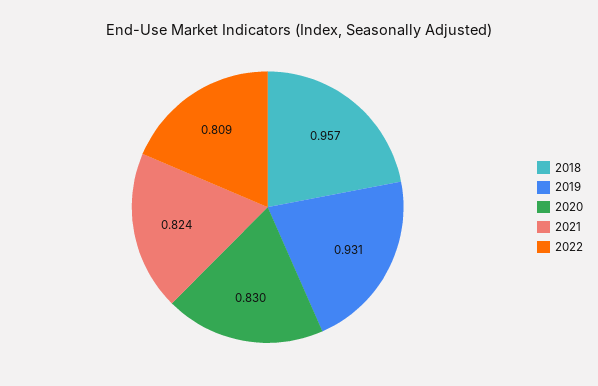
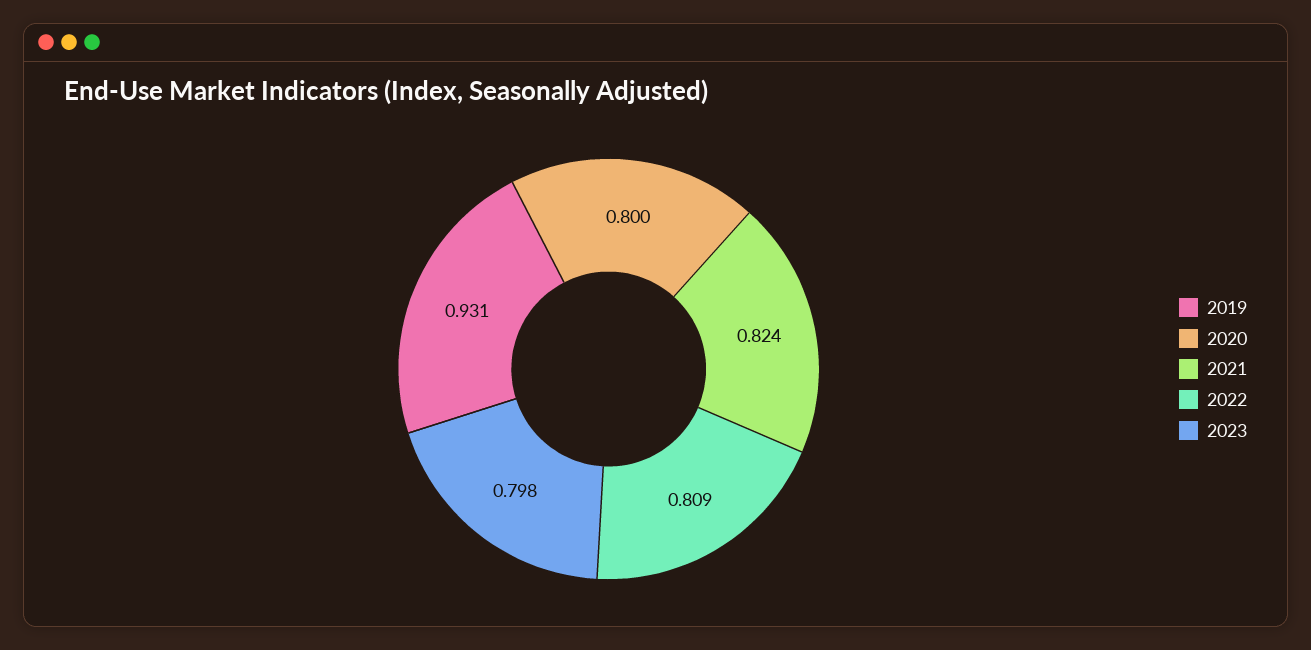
2018: 0.957 -> none
2020: 0.83 -> 0.8
2023: none -> 0.798

